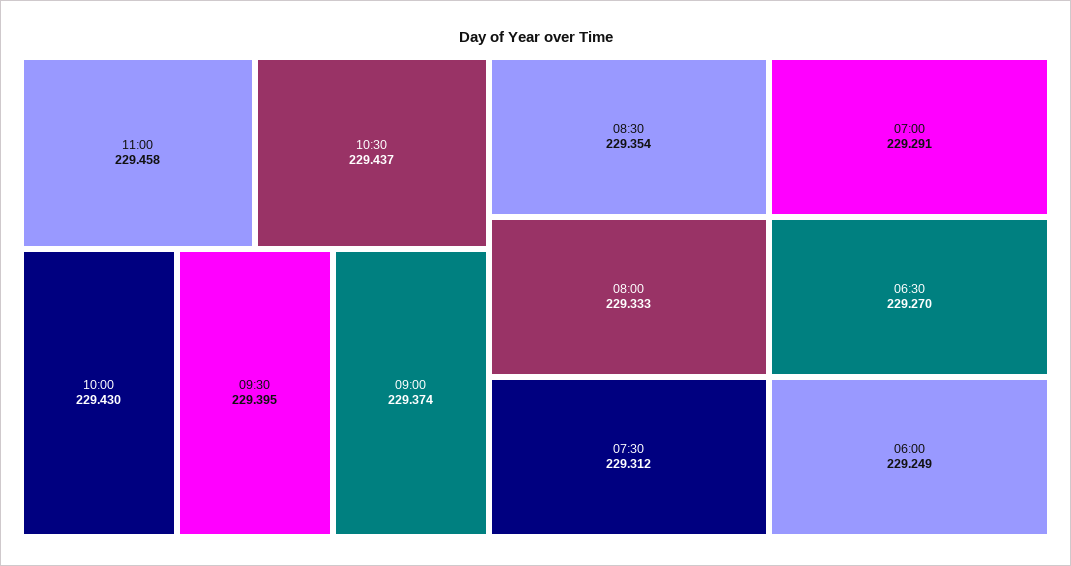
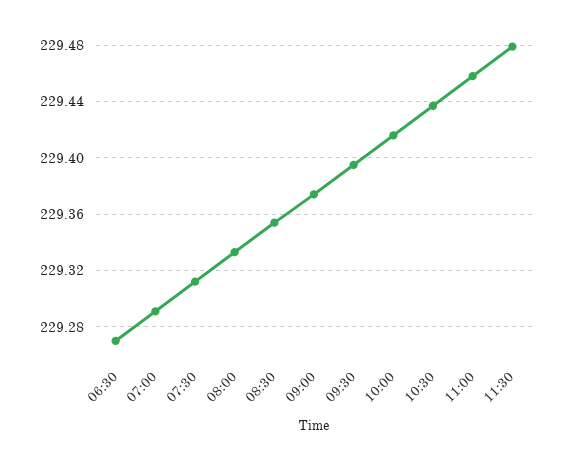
10:00: 229.43 -> 229.415
06:00: 229.249 -> none
11:30: none -> 229.48

